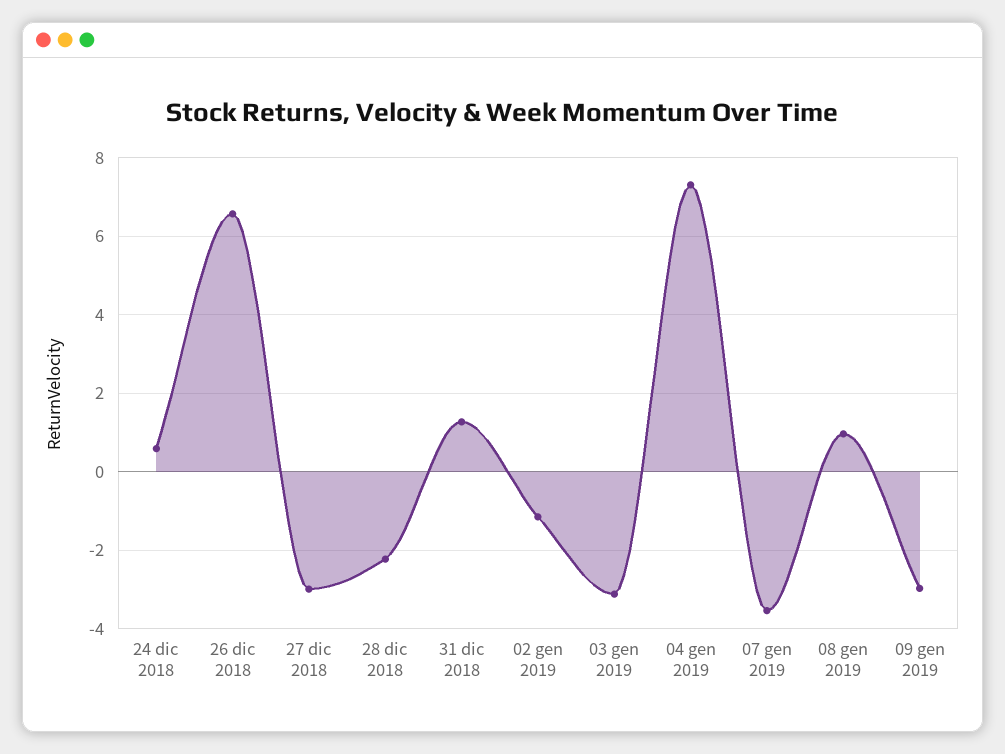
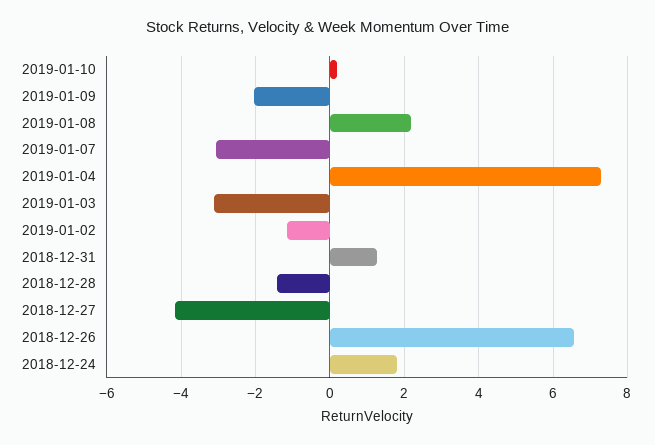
24 dic 2018: 0.6 -> 1.8
27 dic 2018: -3 -> -4.2
28 dic 2018: -2.2 -> -1.4
07 gen 2019: -3.6 -> -3
08 gen 2019: 1 -> 2.2
09 gen 2019: -3 -> -2
2019-01-10: none -> 0.2

